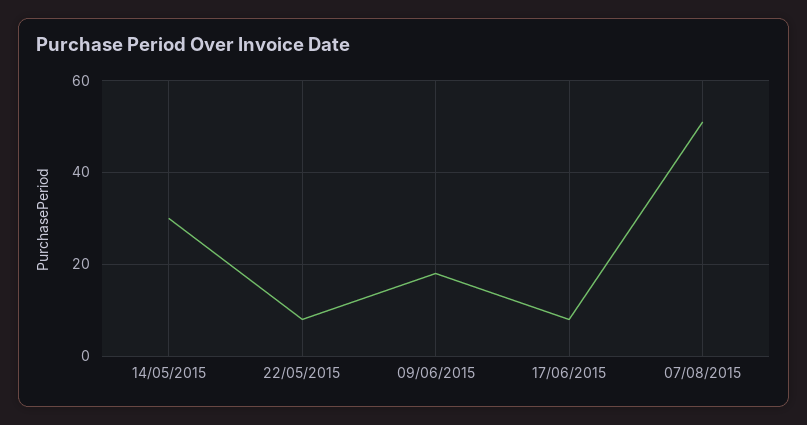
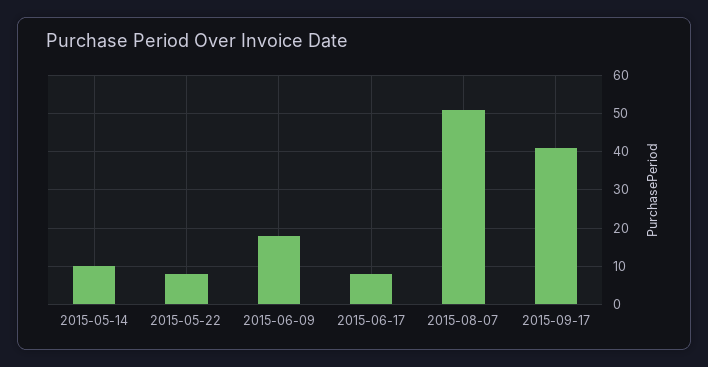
14/05/2015: 30 -> 10
2015-09-17: none -> 40

